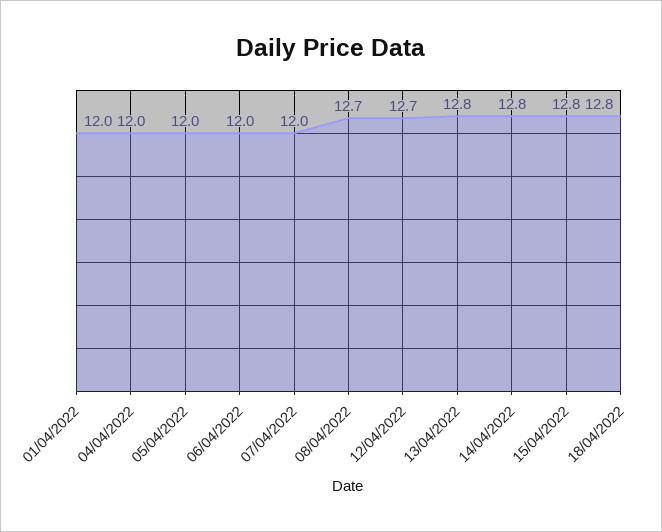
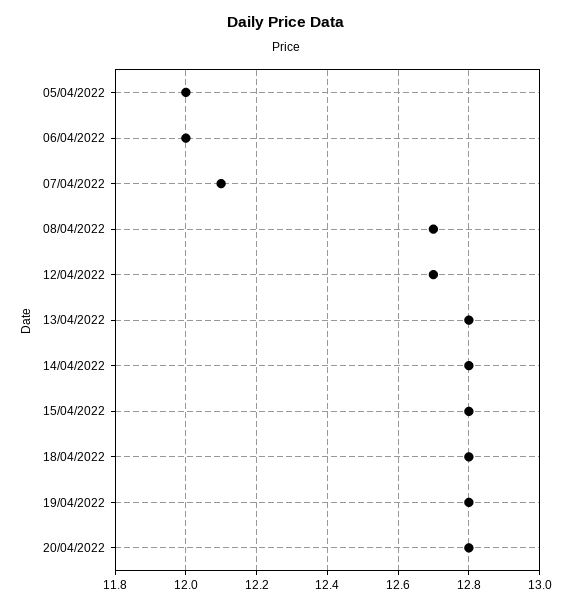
01/04/2022: 12 -> none
04/04/2022: 12 -> none
07/04/2022: 12 -> 12.1
19/04/2022: none -> 12.8
20/04/2022: none -> 12.8

